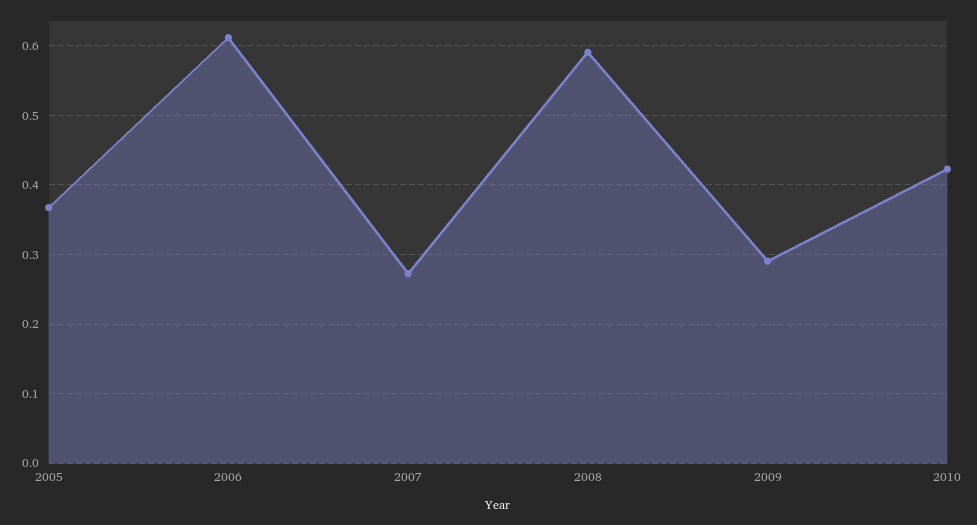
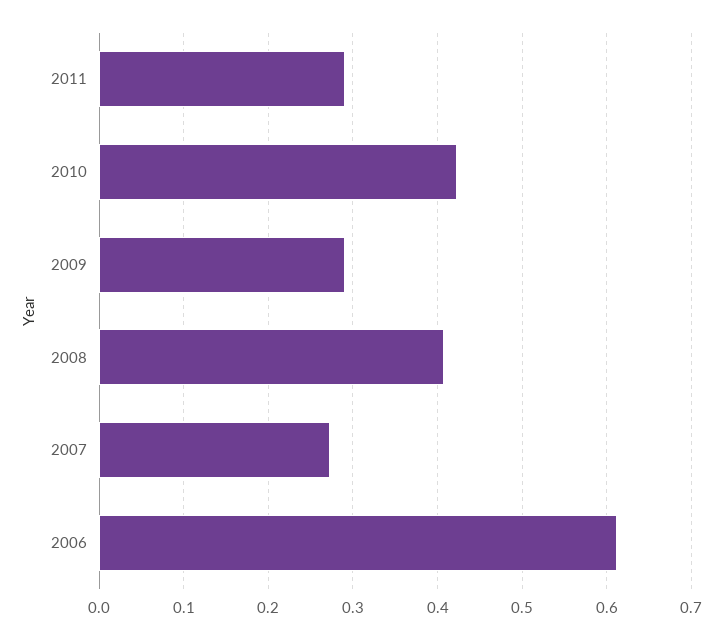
2005: 0.37 -> none
2008: 0.59 -> 0.41
2011: none -> 0.29

